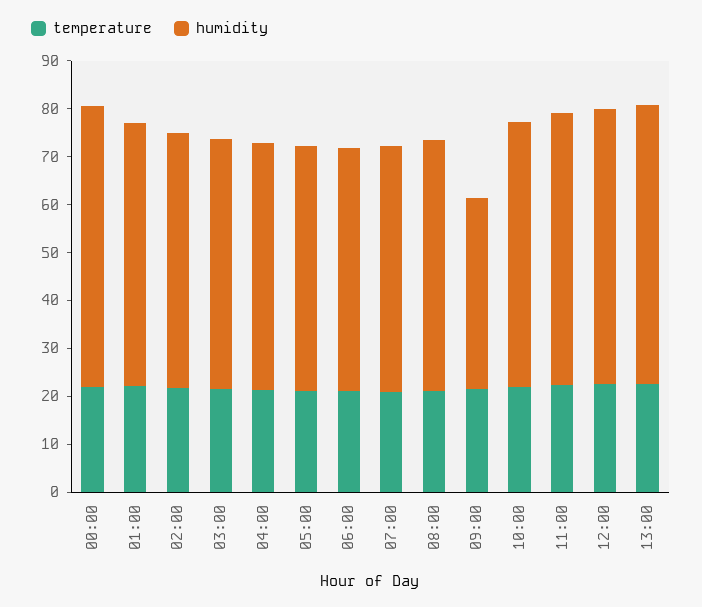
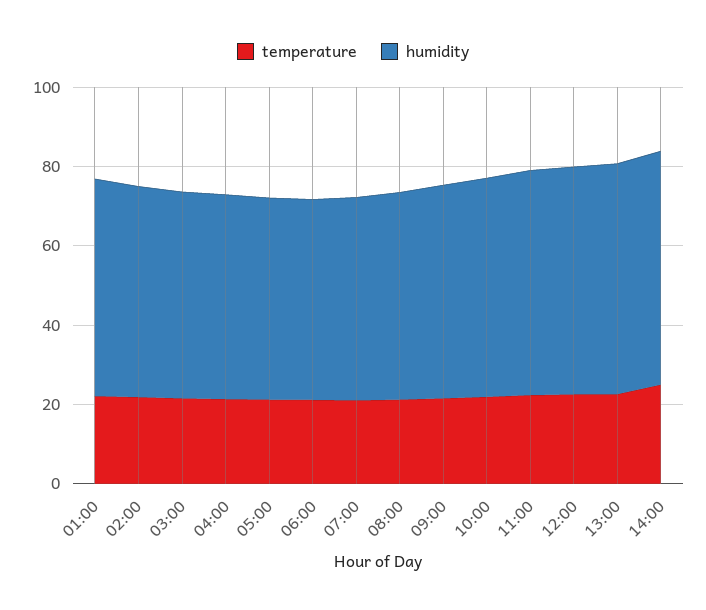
temperature, 00:00: 22 -> none
humidity, 00:00: 58 -> none
humidity, 09:00: 40 -> 55
temperature, 14:00: none -> 25
humidity, 14:00: none -> 60

